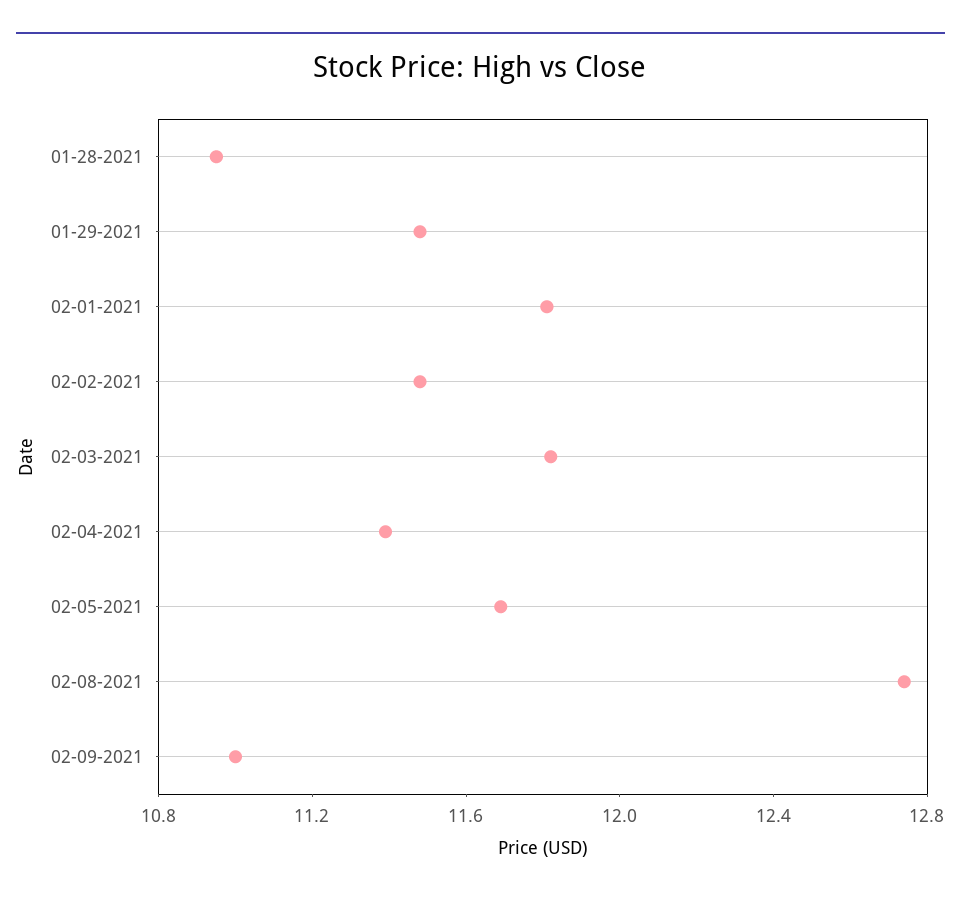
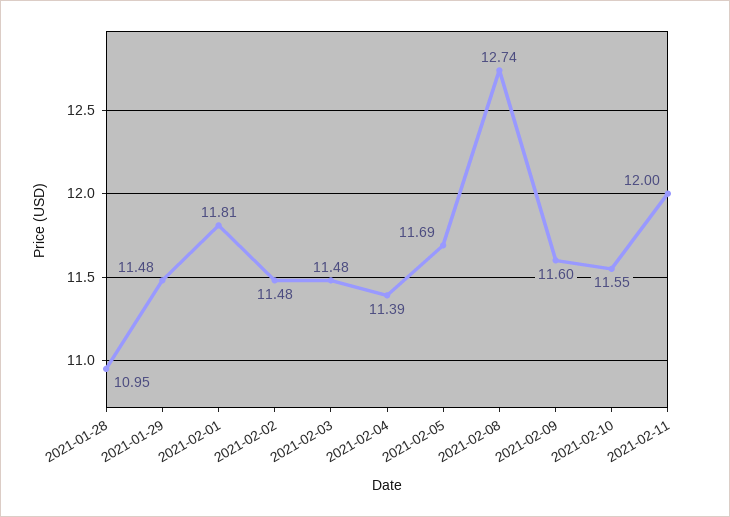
02-03-2021: 11.8 -> 11.48
02-09-2021: 11 -> 11.6
2021-02-10: none -> 11.55
2021-02-11: none -> 12

